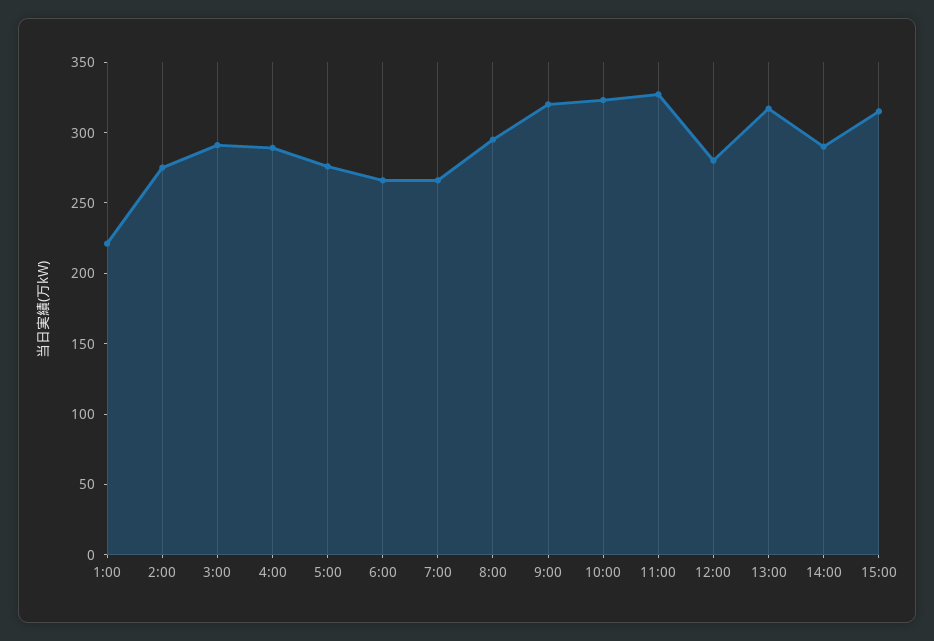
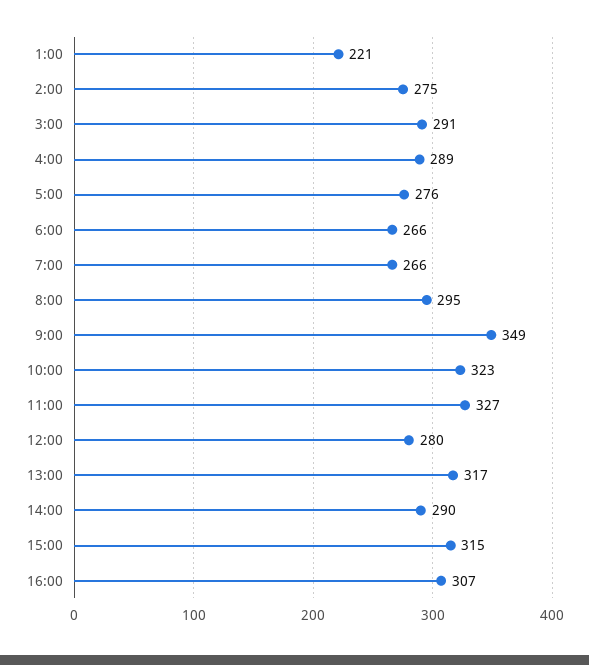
9:00: 320 -> 349
16:00: none -> 307

